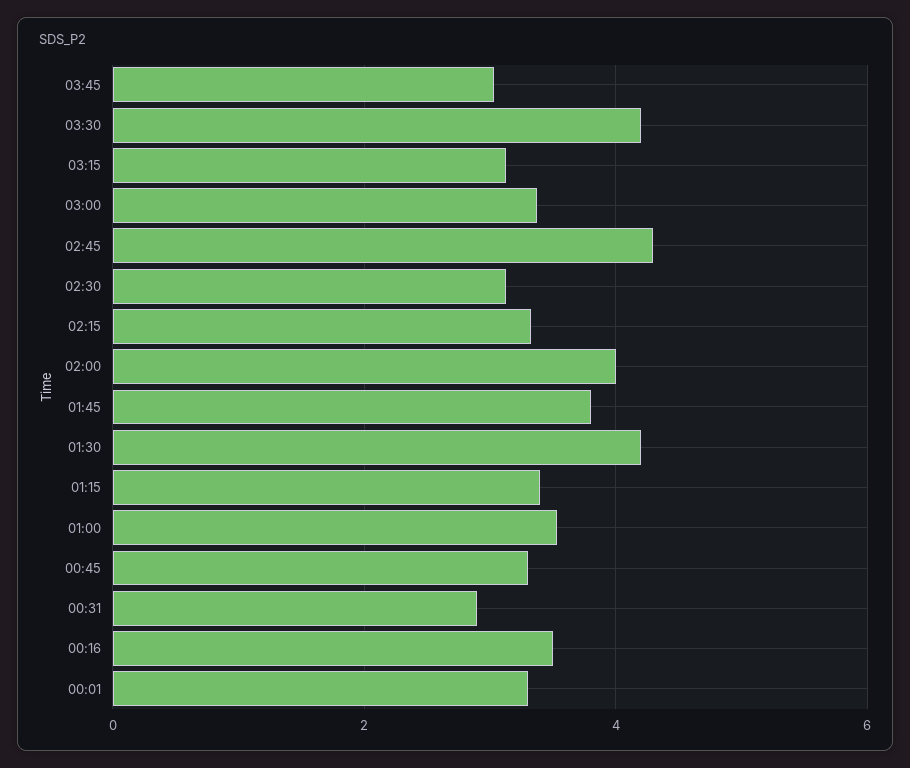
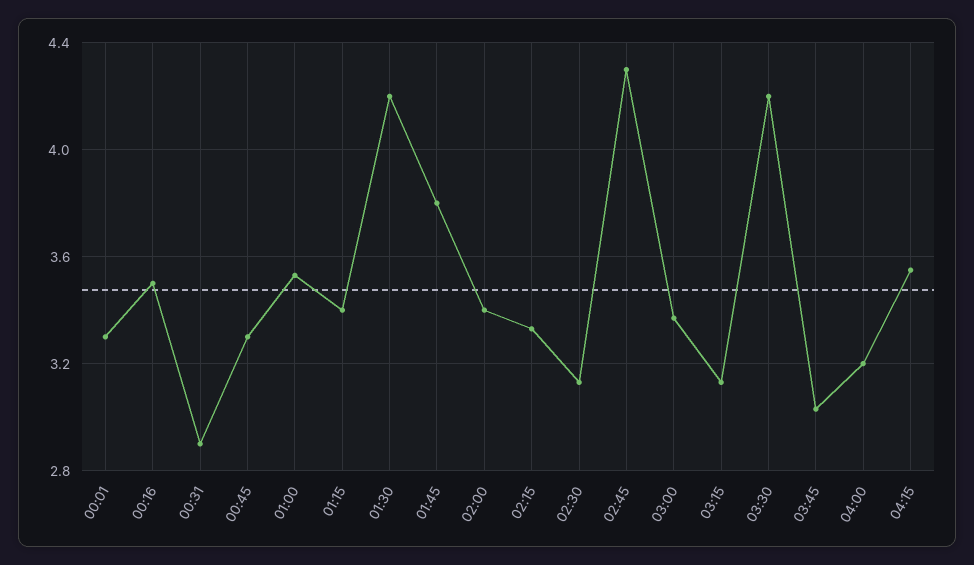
02:00: 4 -> 3.4
04:00: none -> 3.2
04:15: none -> 3.55

